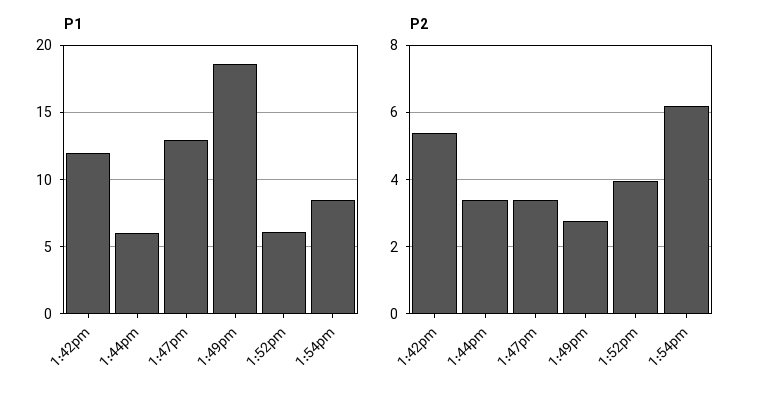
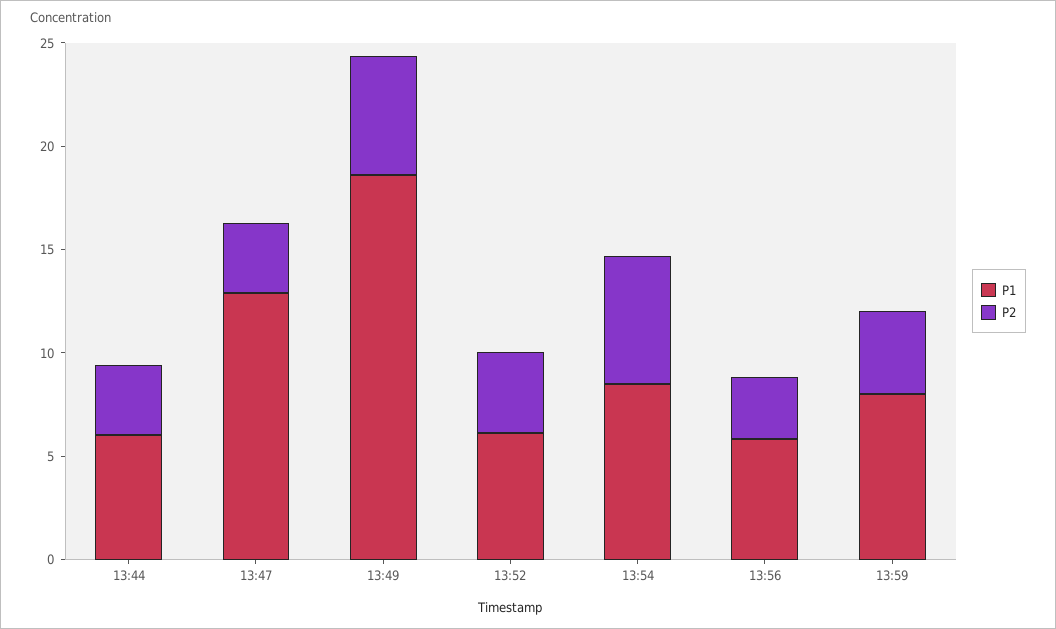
P1, 1:42pm: 12 -> none
P2, 1:42pm: 5.4 -> none
P2, 1:49pm: 2.8 -> 6
P1, 13:56: none -> 6
P2, 13:56: none -> 3
P1, 13:59: none -> 8
P2, 13:59: none -> 4

